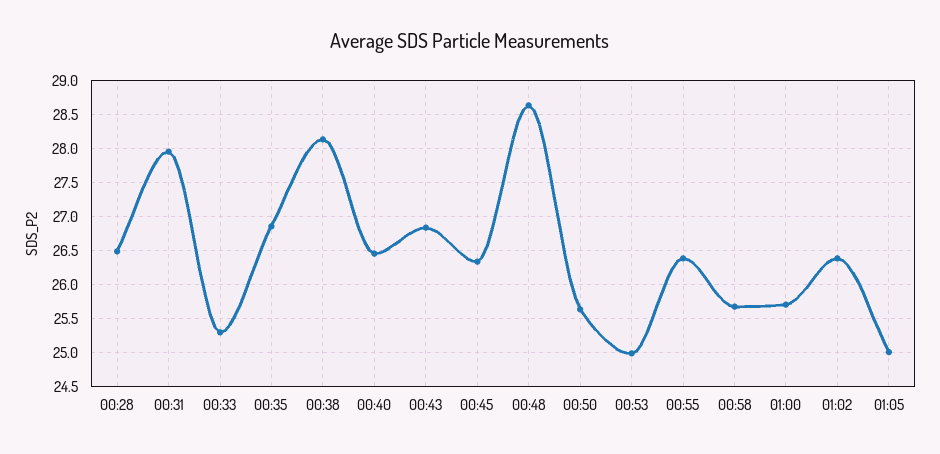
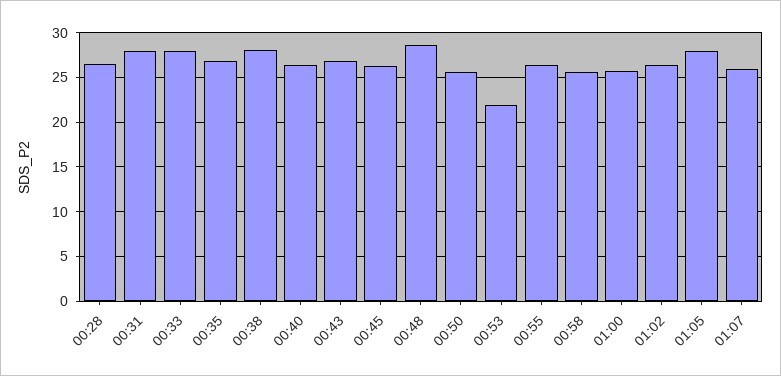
00:33: 25.3 -> 28
00:53: 25 -> 22
01:05: 25 -> 28
01:07: none -> 26

